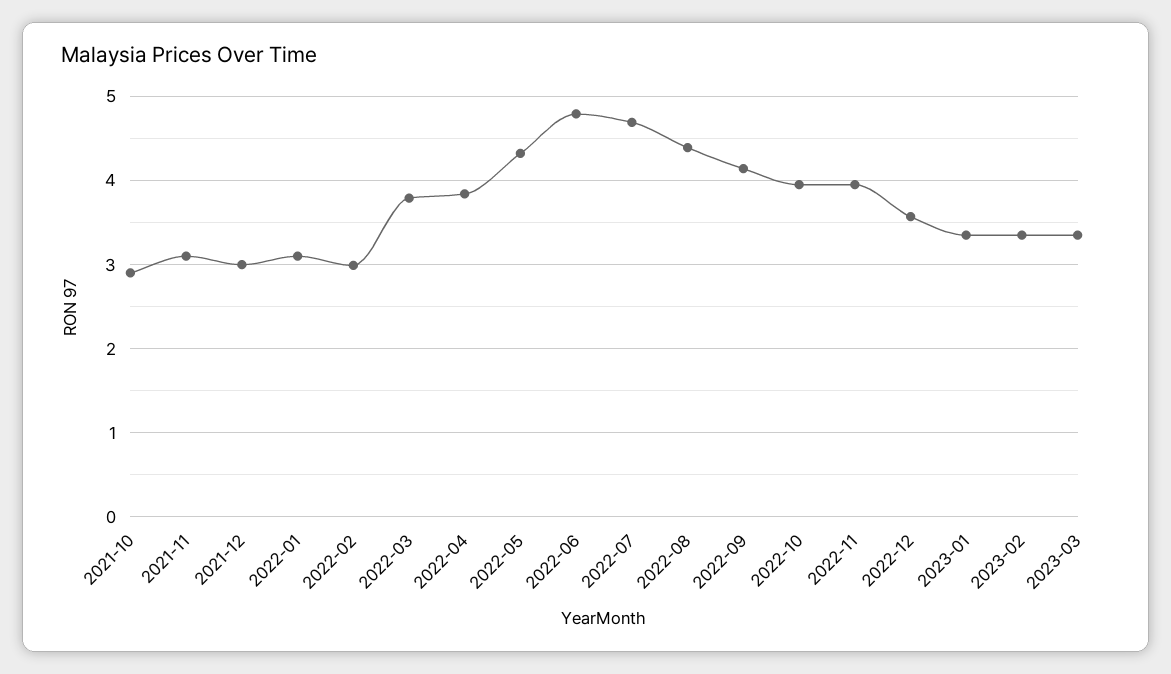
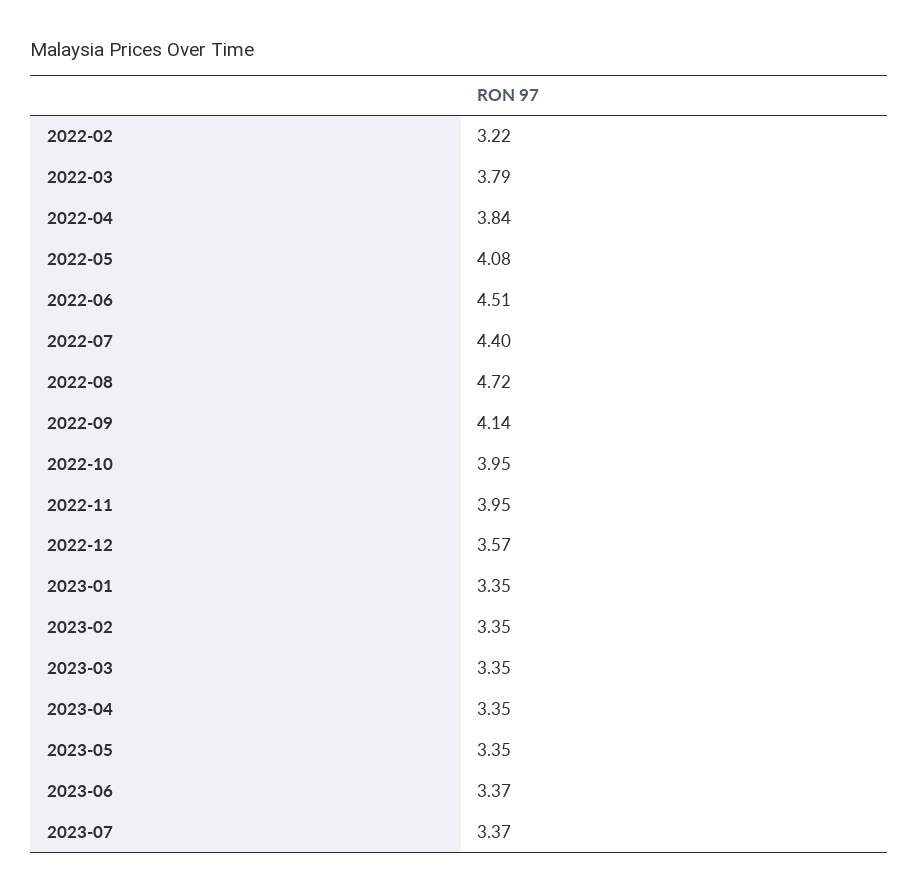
2021-10: 2.9 -> none
2021-11: 3.1 -> none
2021-12: 3 -> none
2022-01: 3.1 -> none
2022-02: 3 -> 3.22
2022-05: 4.3 -> 4.08
2022-06: 4.8 -> 4.51
2022-07: 4.7 -> 4.4
2022-08: 4.4 -> 4.72
2023-04: none -> 3.35
2023-05: none -> 3.35
2023-06: none -> 3.37
2023-07: none -> 3.37

